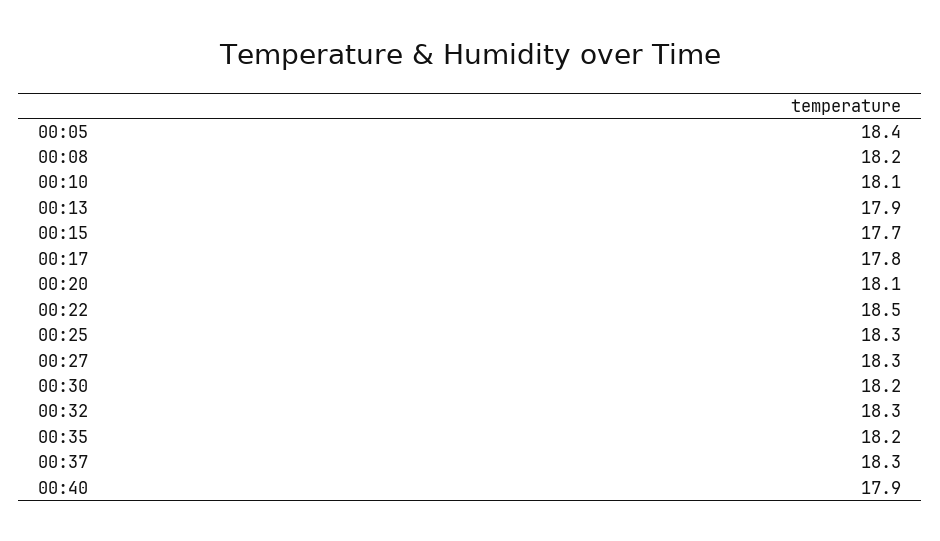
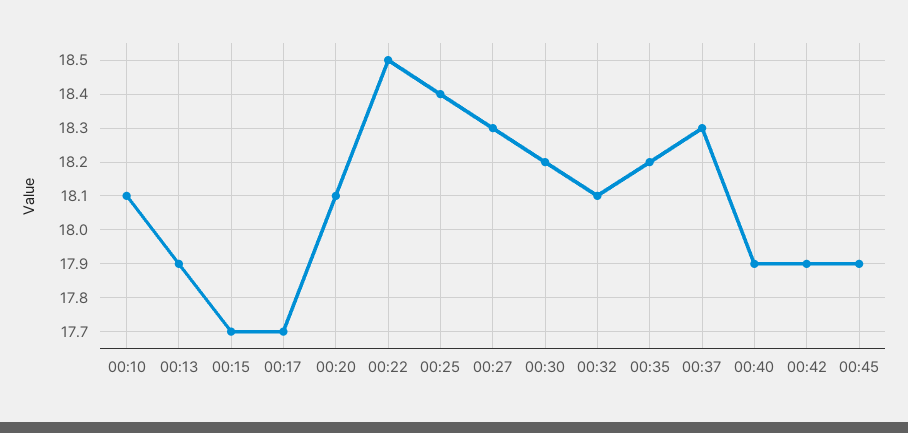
00:05: 18.4 -> none
00:08: 18.2 -> none
00:17: 17.8 -> 17.7
00:25: 18.3 -> 18.4
00:32: 18.3 -> 18.1
00:42: none -> 17.9
00:45: none -> 17.9

